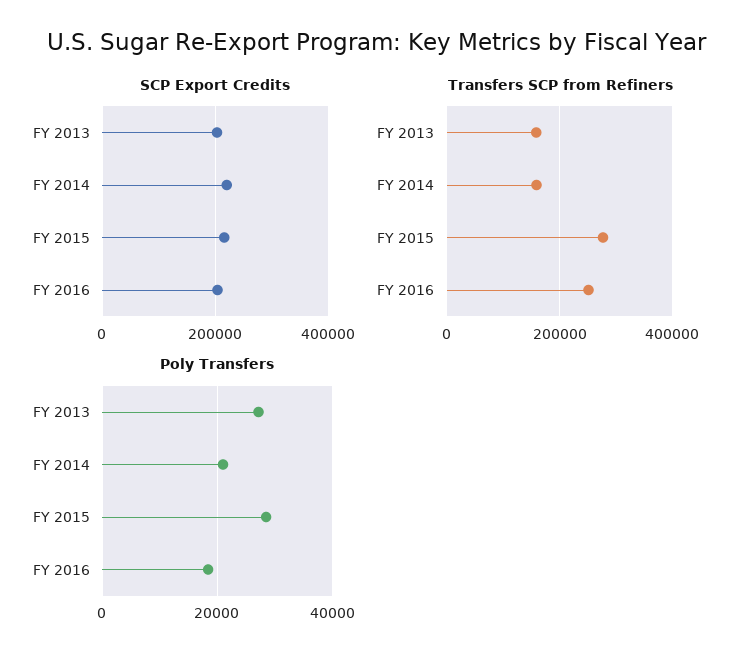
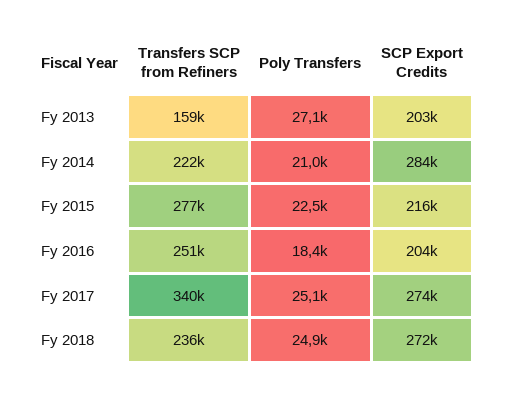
SCP Export Credits, FY 2014: 220000 -> 284000
Transfers SCP from Refiners, FY 2014: 160000 -> 222000
Poly Transfers, FY 2015: 28000 -> 22500
Transfers SCP from Refiners, Fy 2017: none -> 340000
Poly Transfers, Fy 2017: none -> 25100
SCP Export Credits, Fy 2017: none -> 274000
Transfers SCP from Refiners, Fy 2018: none -> 236000
Poly Transfers, Fy 2018: none -> 24900
SCP Export Credits, Fy 2018: none -> 272000

